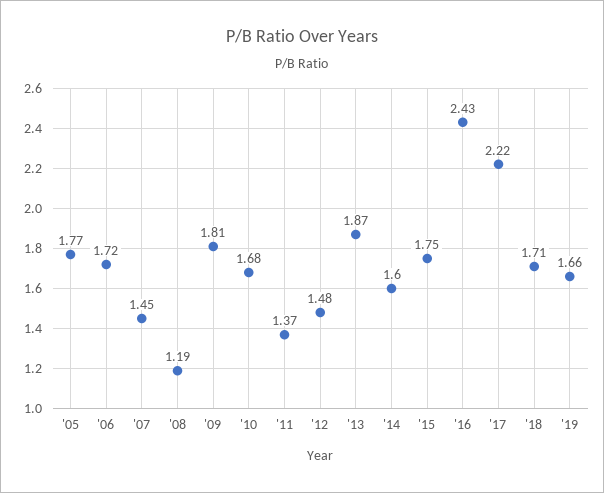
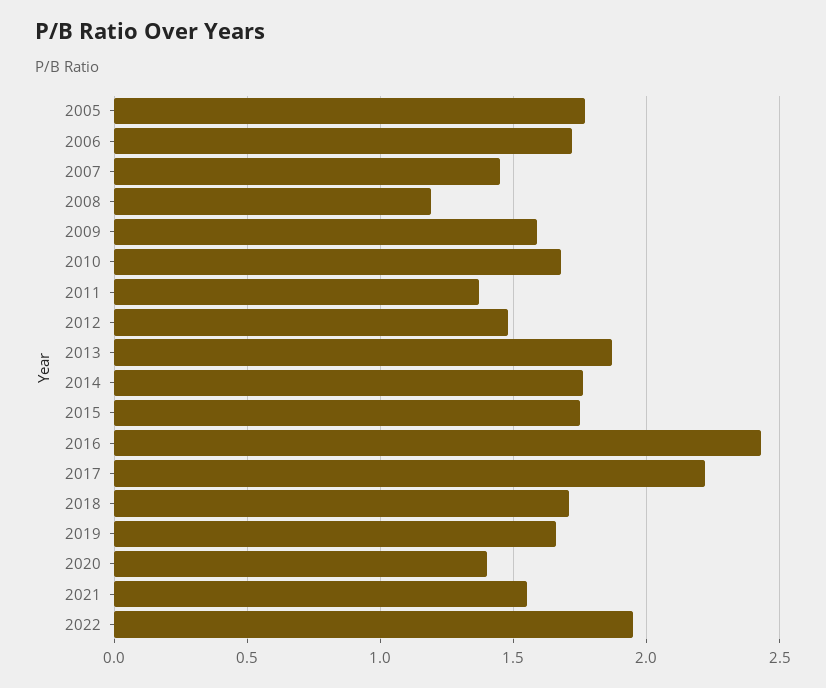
'09: 1.81 -> 1.6
'14: 1.6 -> 1.75
2020: none -> 1.4
2021: none -> 1.55
2022: none -> 1.95

